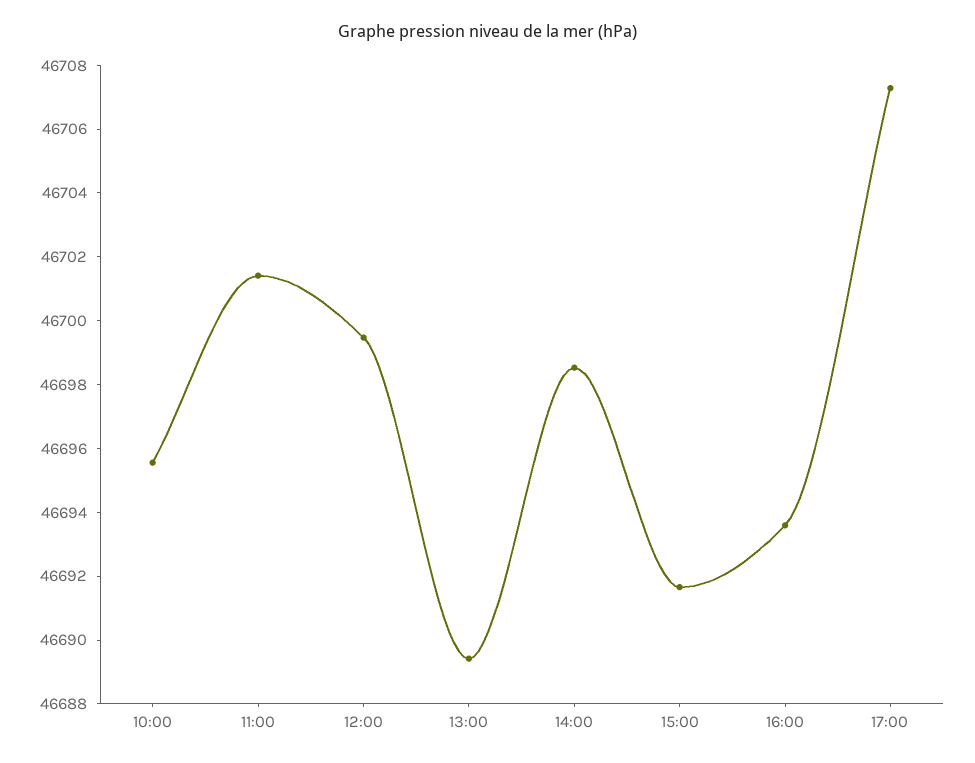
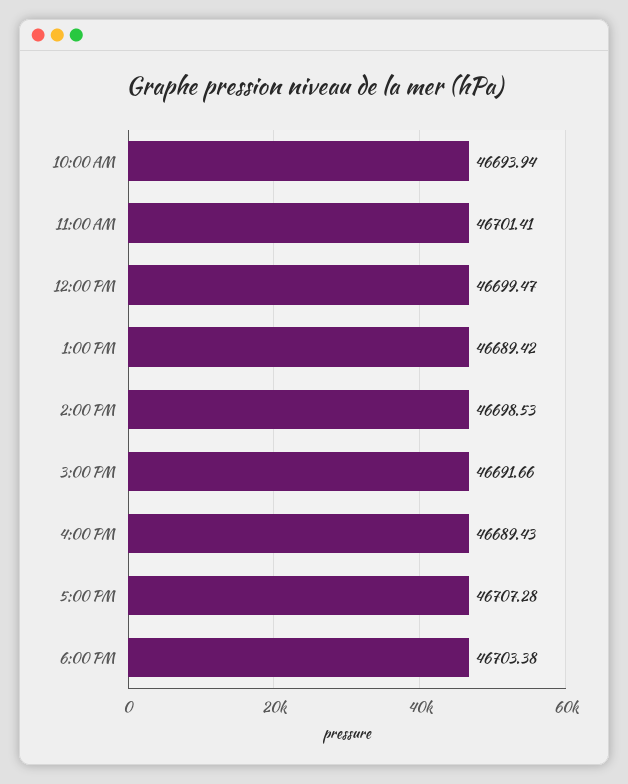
10:00: 46695.5 -> 46693.94
16:00: 46693.5 -> 46689.43
6:00 PM: none -> 46703.38

